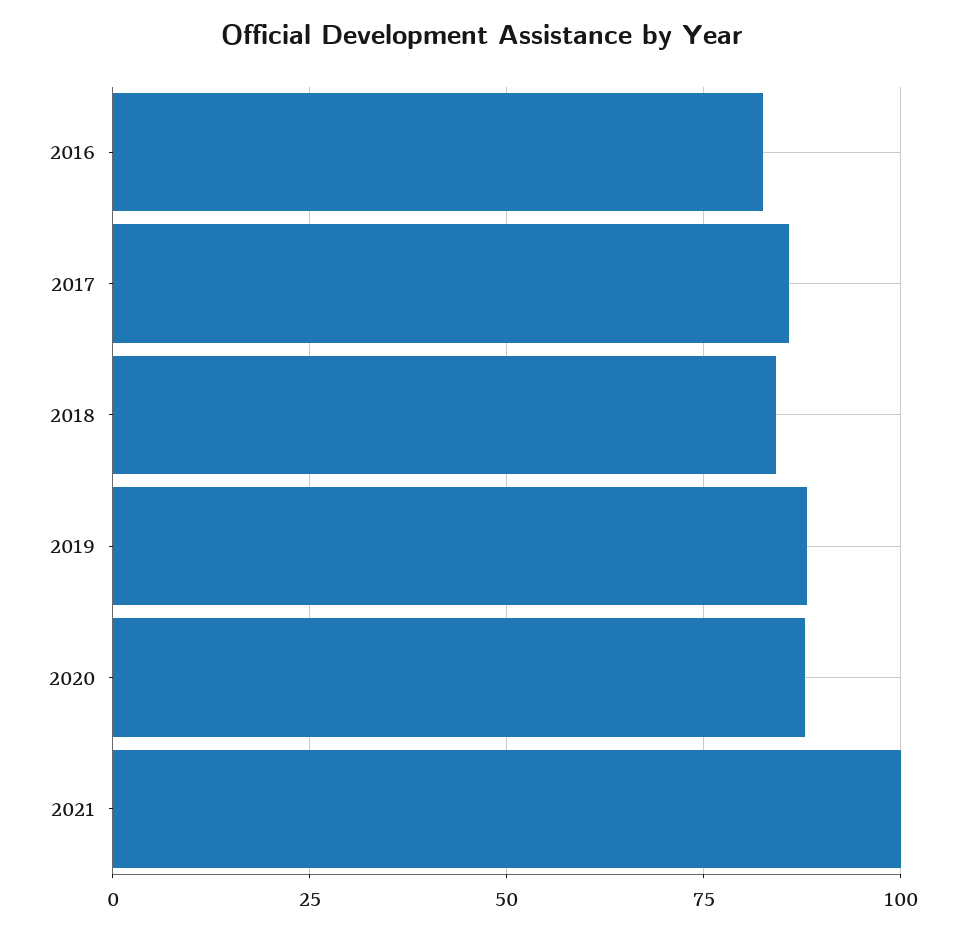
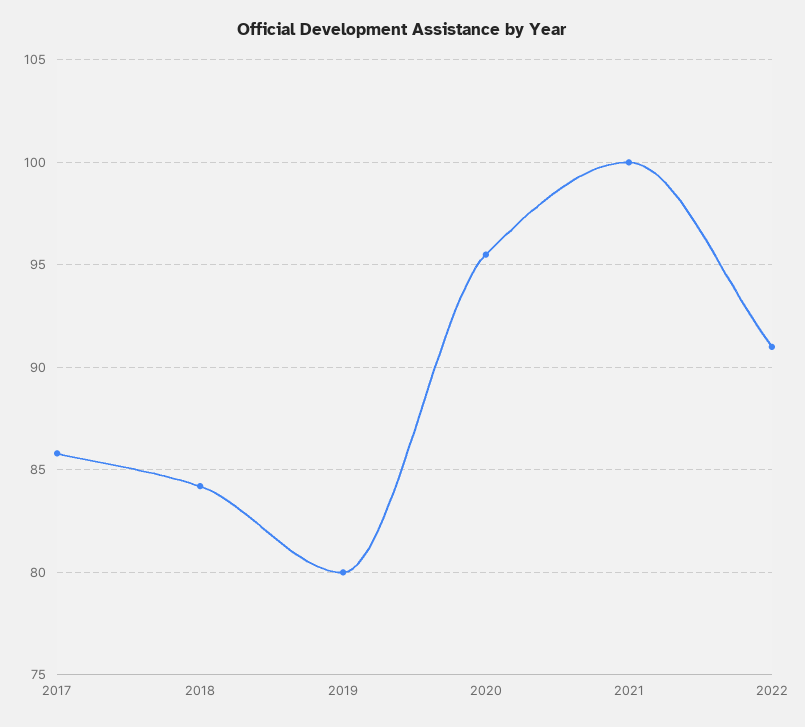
2016: 82.5 -> none
2019: 87.5 -> 80
2020: 87.5 -> 95.5
2022: none -> 91

